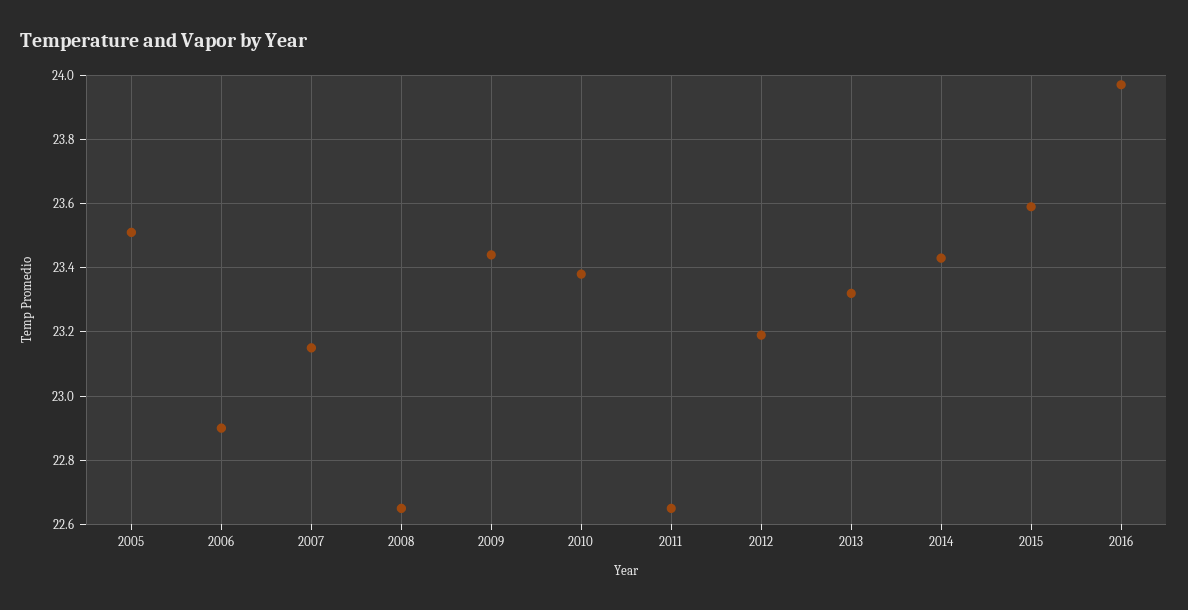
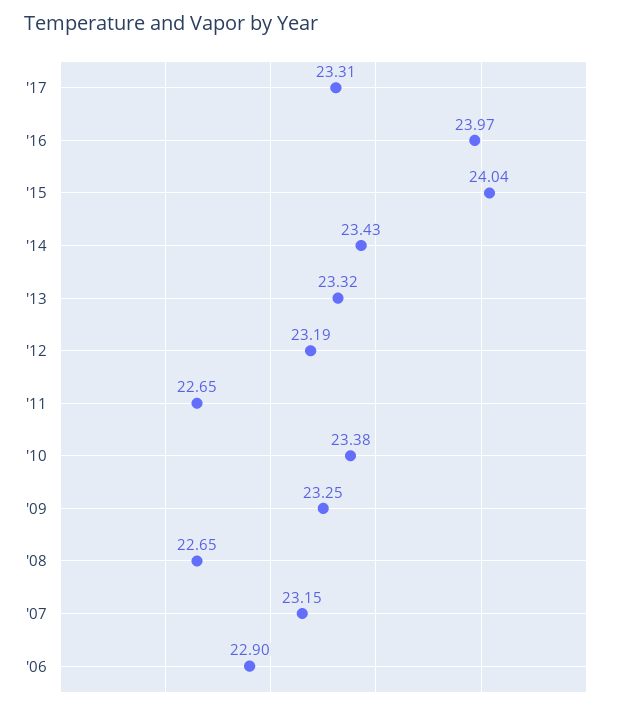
2005: 23.5 -> none
2009: 23.45 -> 23.25
2015: 23.6 -> 24.04
'17: none -> 23.31

